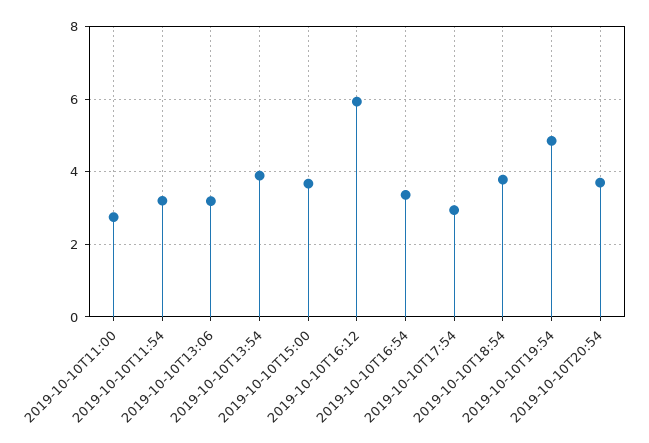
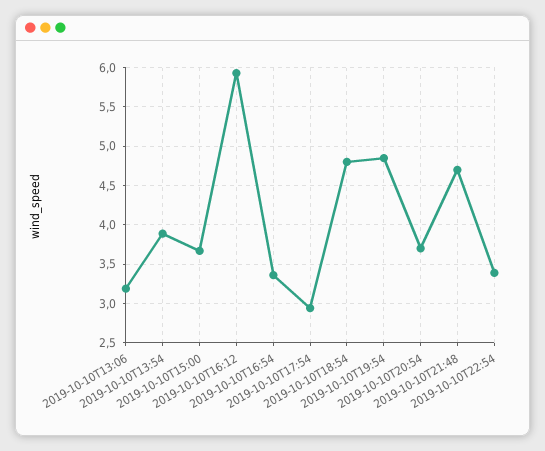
2019-10-10T11:00: 2.8 -> none
2019-10-10T11:54: 3.2 -> none
2019-10-10T18:54: 3.8 -> 4.8
2019-10-10T21:48: none -> 4.7
2019-10-10T22:54: none -> 3.4

